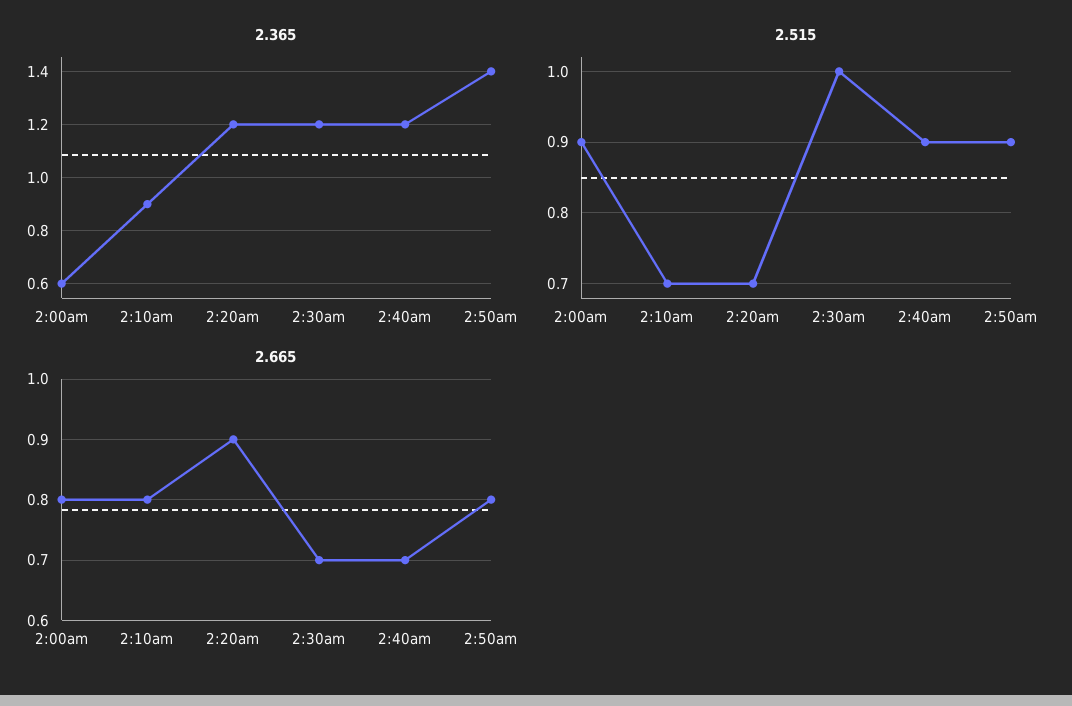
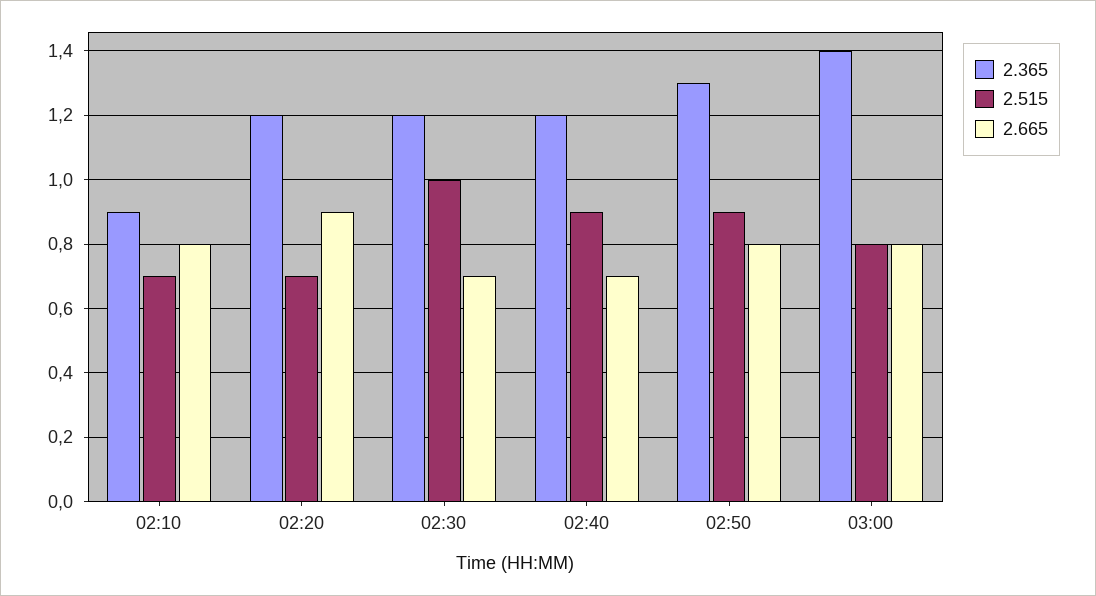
2.365, 2:00am: 0.6 -> none
2.365, 2:50am: 1.4 -> 1.3
2.515, 2:00am: 0.9 -> none
2.665, 2:00am: 0.8 -> none
2.365, 03:00: none -> 1.4
2.515, 03:00: none -> 0.8
2.665, 03:00: none -> 0.8

